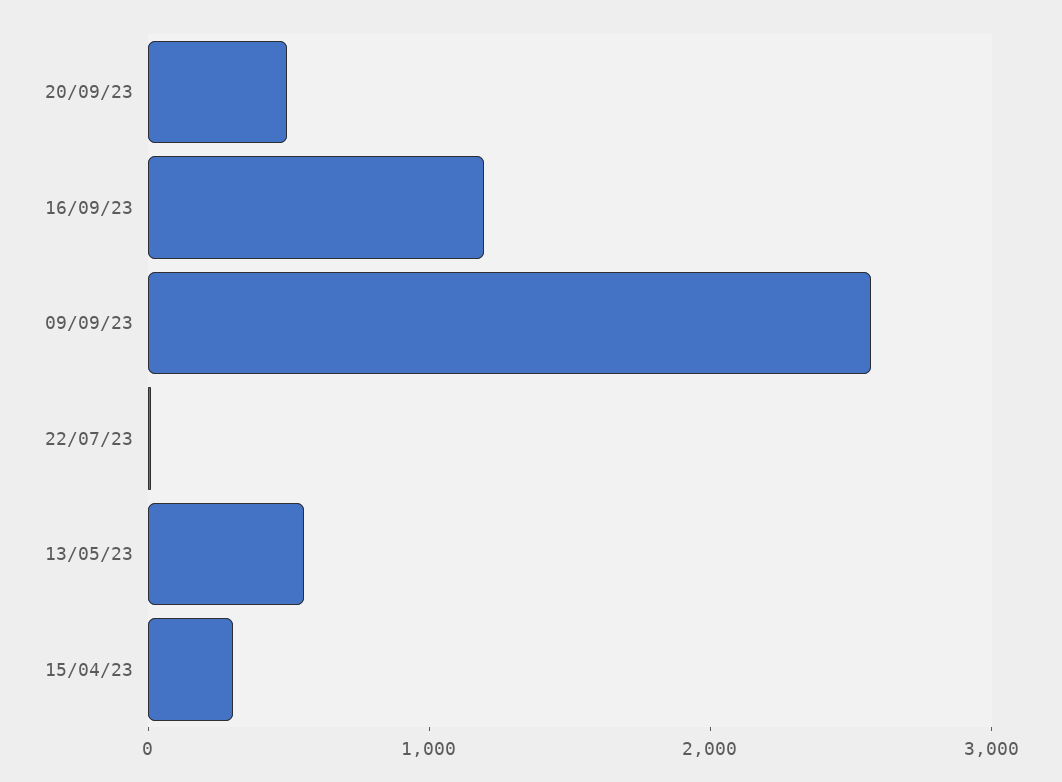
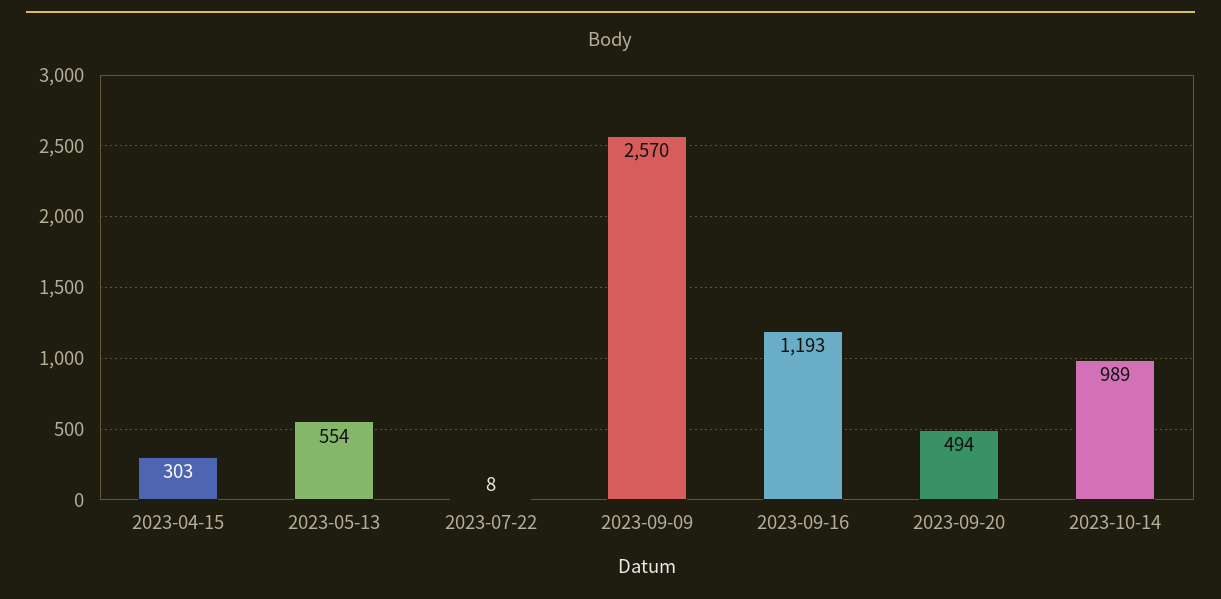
2023-10-14: none -> 989

